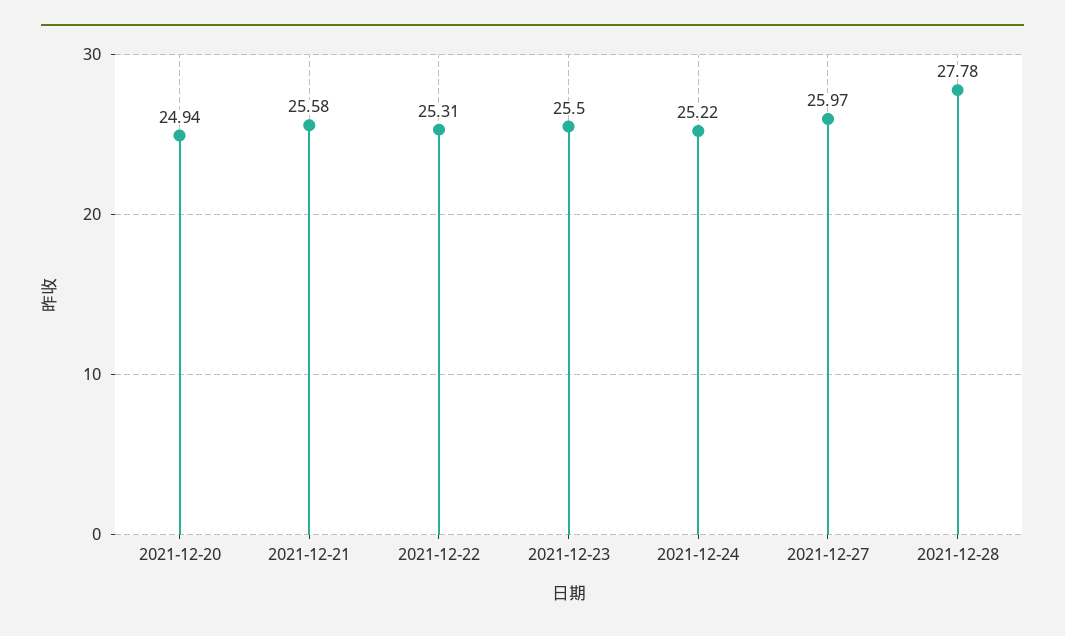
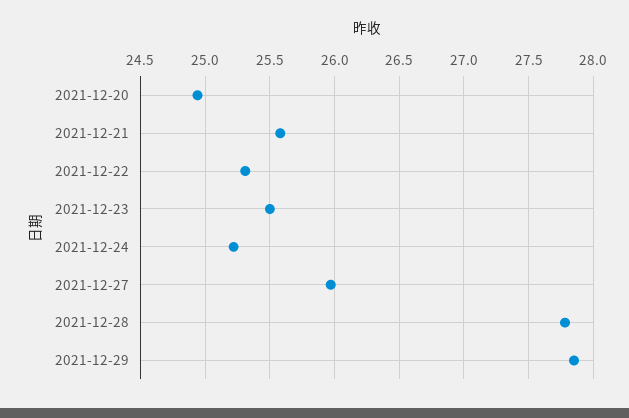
2021-12-29: none -> 27.85

